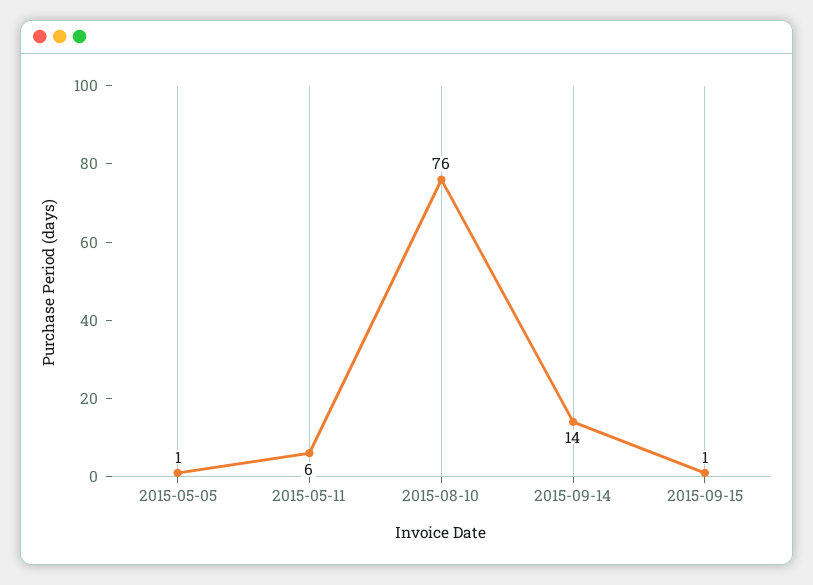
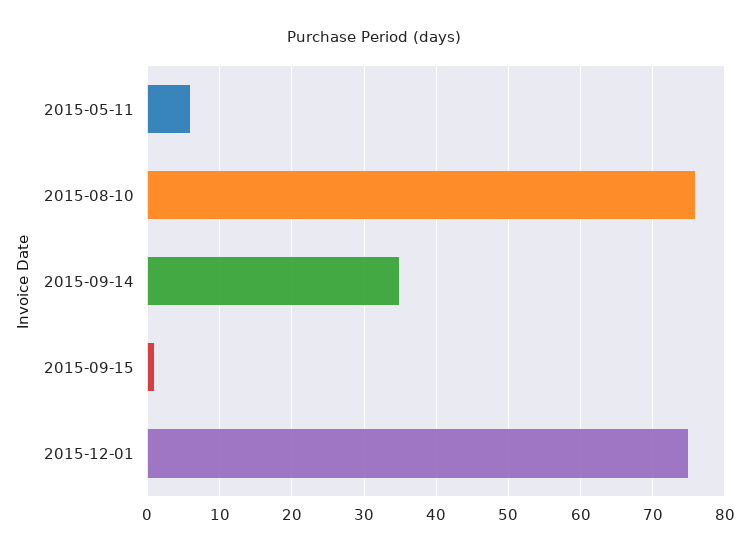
2015-05-05: 1 -> none
2015-09-14: 14 -> 35
2015-12-01: none -> 75

